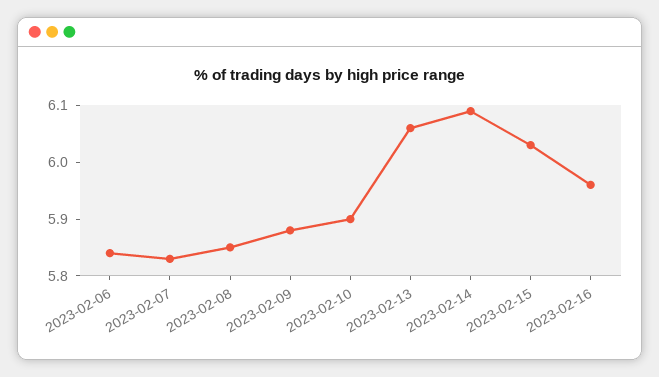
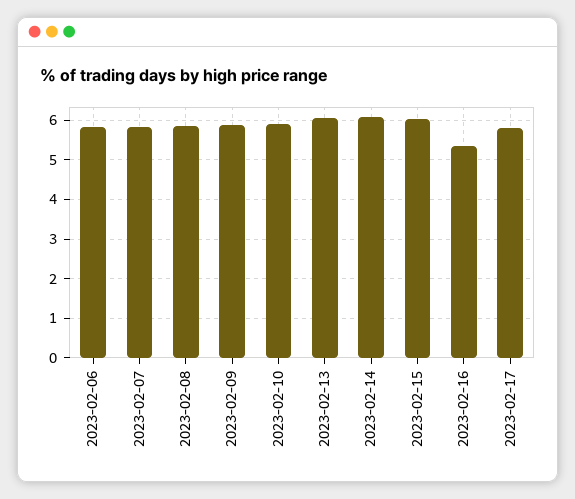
2023-02-16: 5.95 -> 5.4
2023-02-17: none -> 5.8

